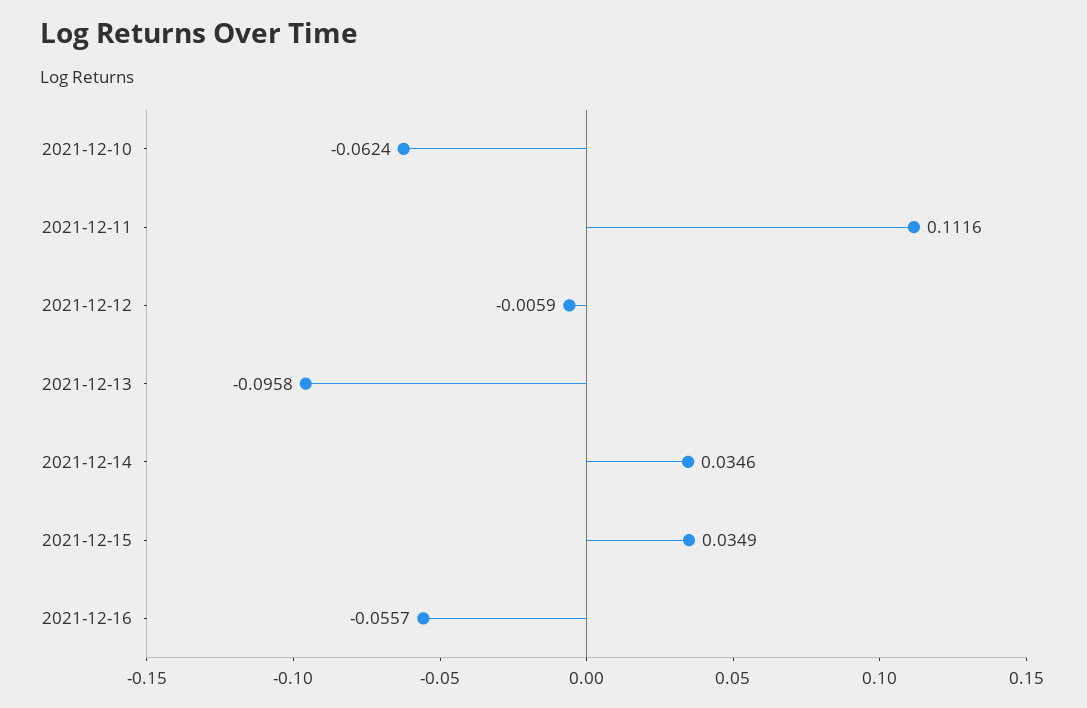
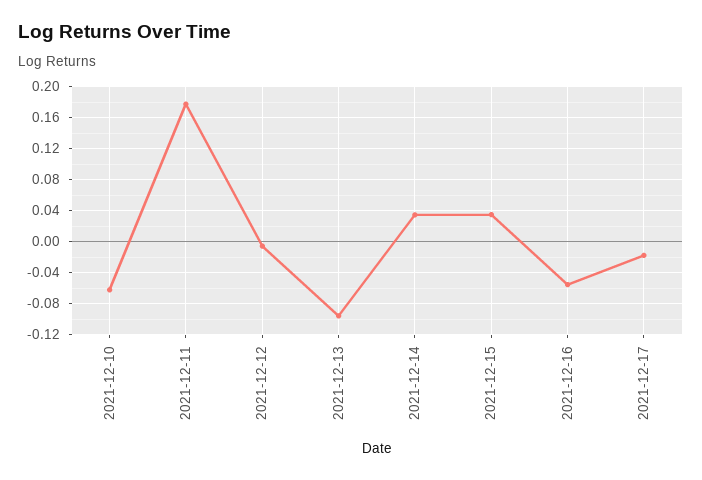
2021-12-11: 0.1116 -> 0.18
2021-12-17: none -> -0.02

